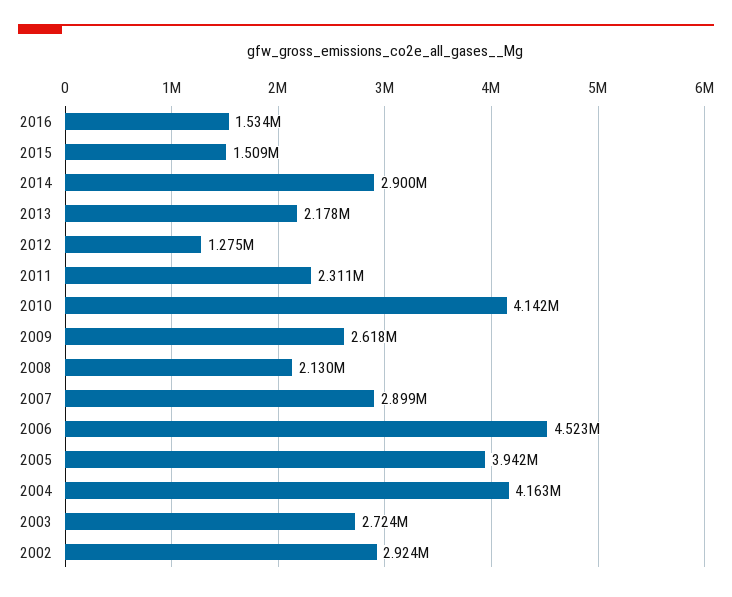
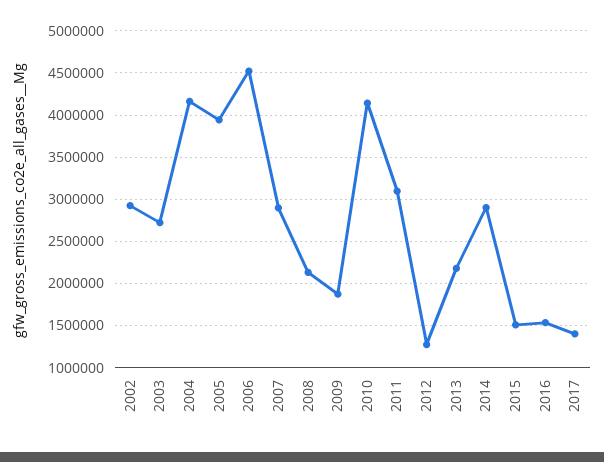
2011: 2311000 -> 3100000
2009: 2618000 -> 1900000
2017: none -> 1400000

